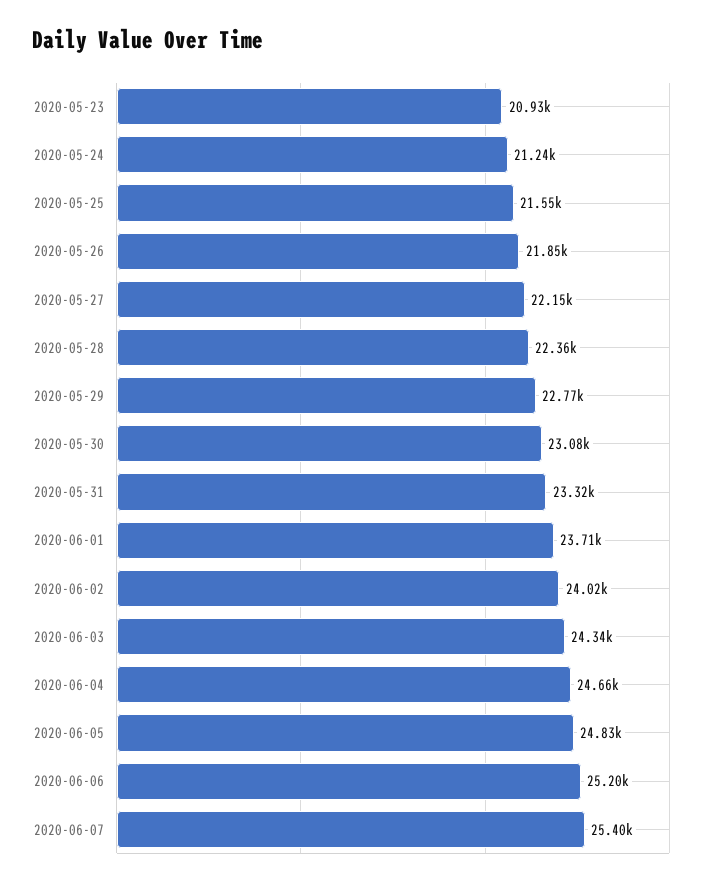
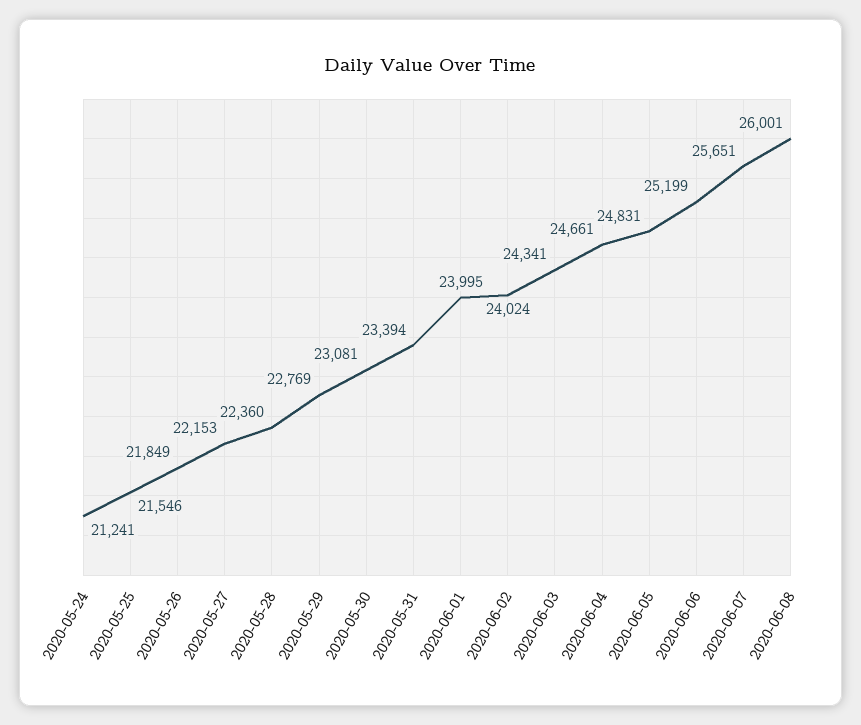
2020-05-23: 20930 -> none
2020-05-31: 23320 -> 23394
2020-06-01: 23710 -> 23995
2020-06-07: 25400 -> 25651
2020-06-08: none -> 26001

